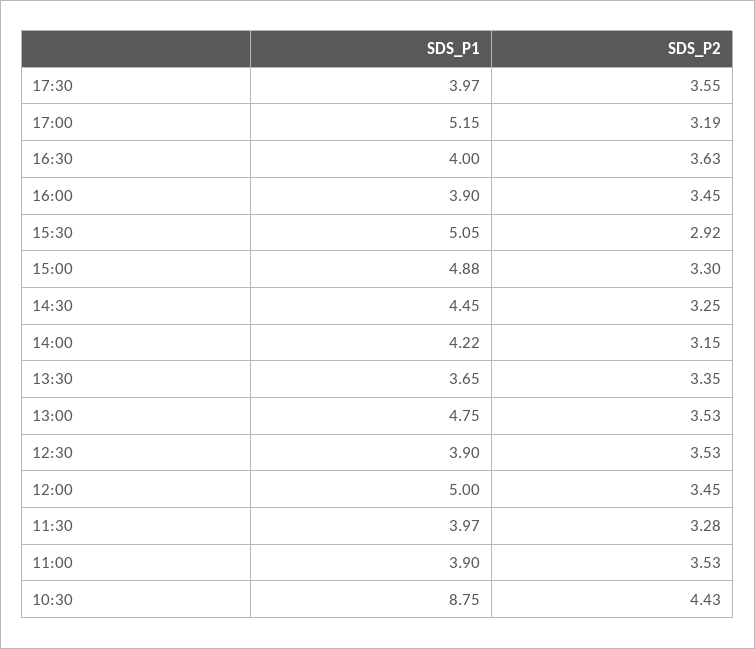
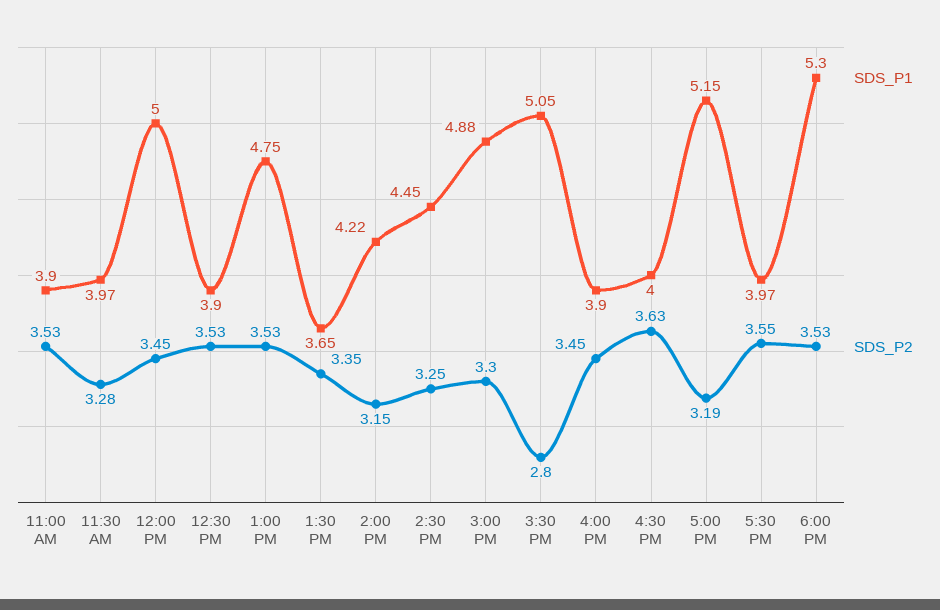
SDS_P2, 15:30: 2.92 -> 2.8
SDS_P1, 10:30: 8.75 -> none
SDS_P2, 10:30: 4.43 -> none
SDS_P1, 6:00 PM: none -> 5.3
SDS_P2, 6:00 PM: none -> 3.53

